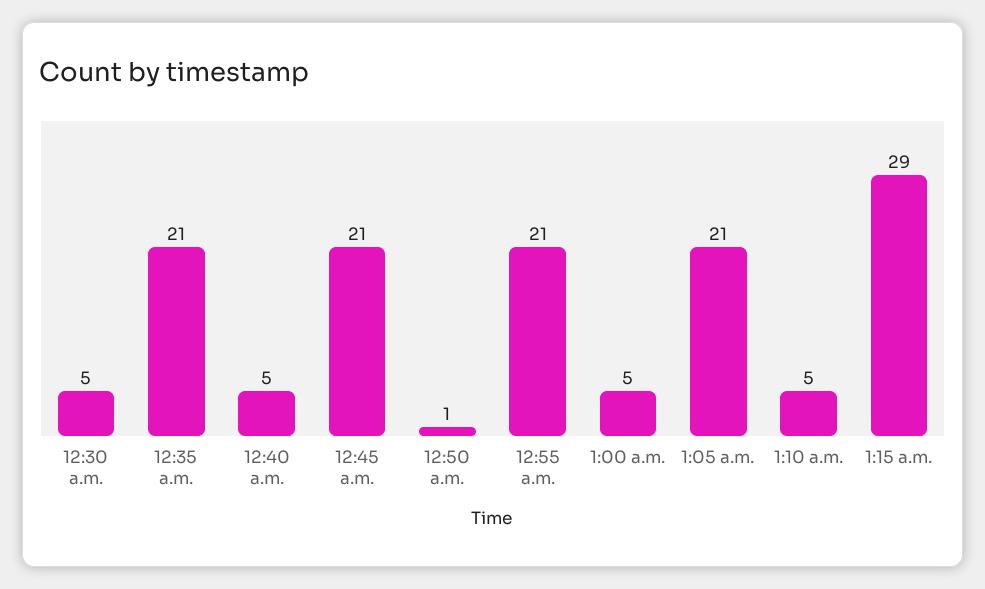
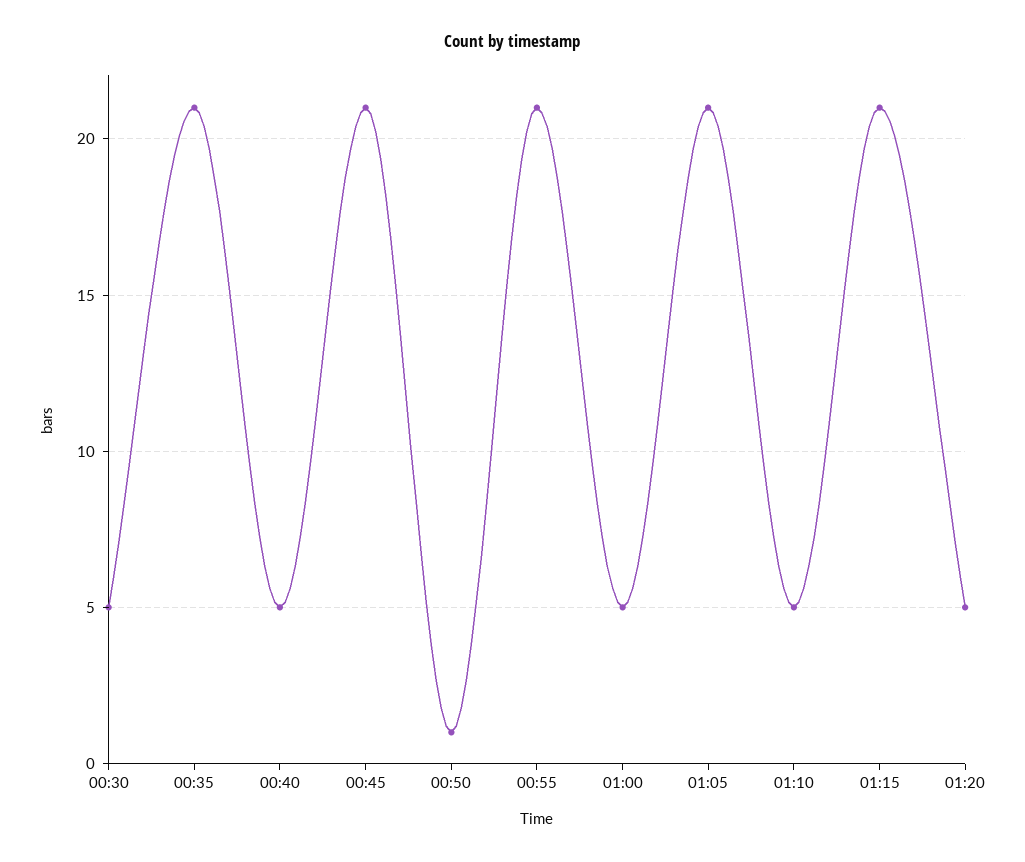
1:15 a.m.: 29 -> 21
01:20: none -> 5

